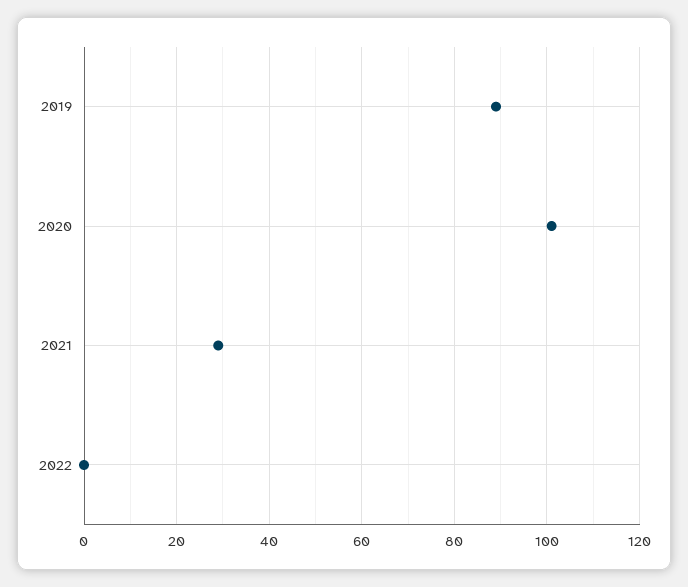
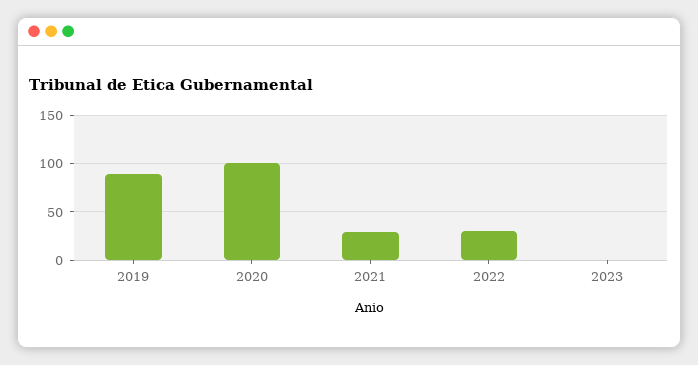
2022: 0 -> 30
2023: none -> 0

